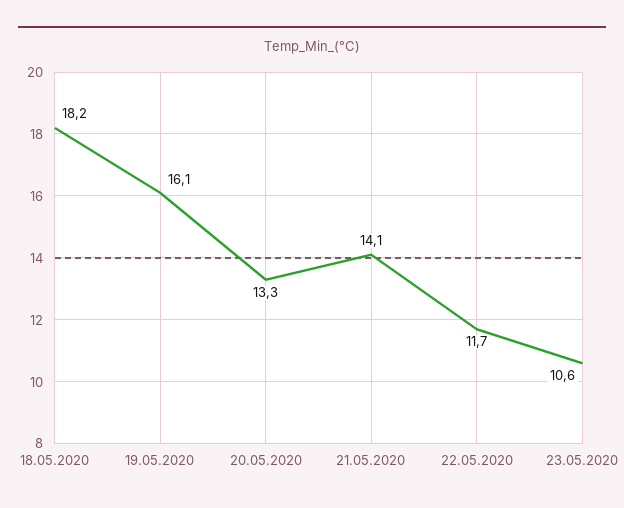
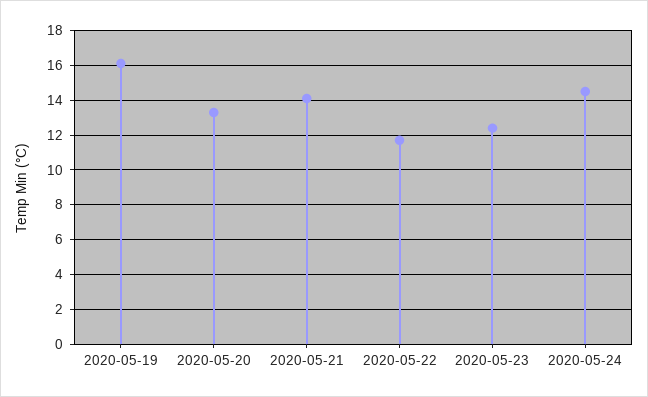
18.05.2020: 18.2 -> none
23.05.2020: 10.6 -> 12.5
2020-05-24: none -> 14.5

